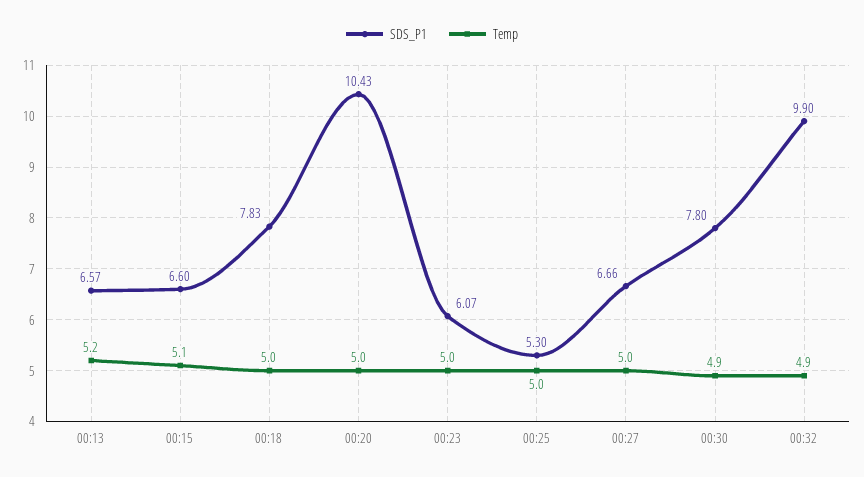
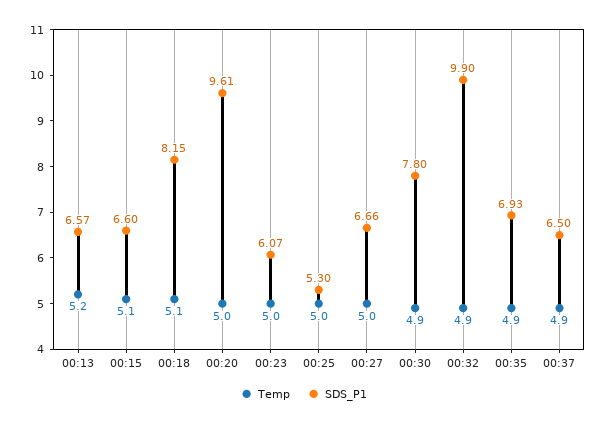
SDS_P1, 00:18: 7.83 -> 8.15
Temp, 00:18: 5 -> 5.1
SDS_P1, 00:20: 10.43 -> 9.61
Temp, 00:35: none -> 4.9
SDS_P1, 00:35: none -> 6.93
Temp, 00:37: none -> 4.9
SDS_P1, 00:37: none -> 6.5

